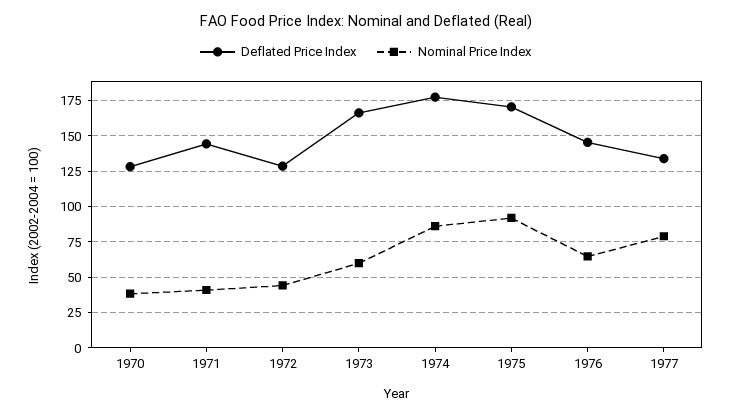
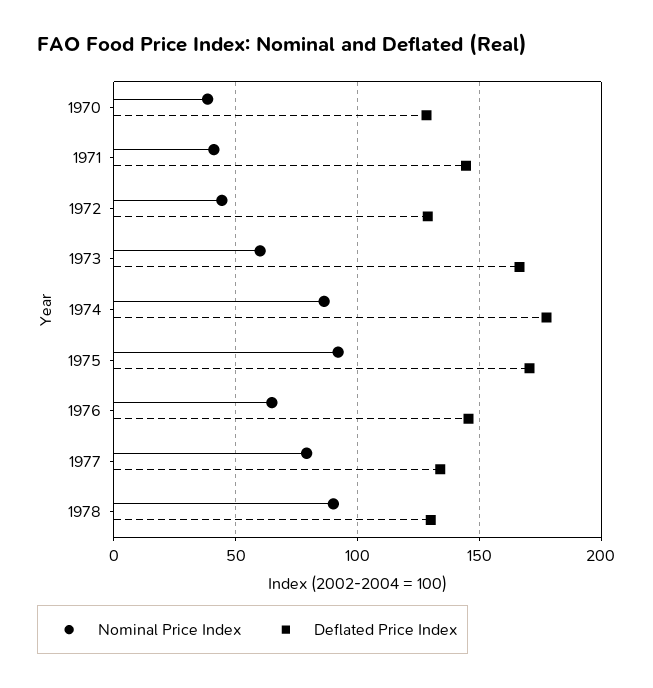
Nominal Price Index, 1978: none -> 90
Deflated Price Index, 1978: none -> 130

